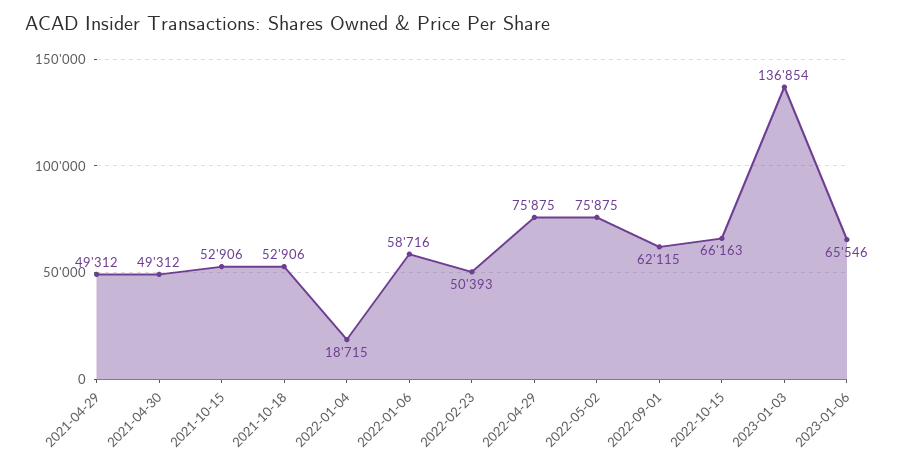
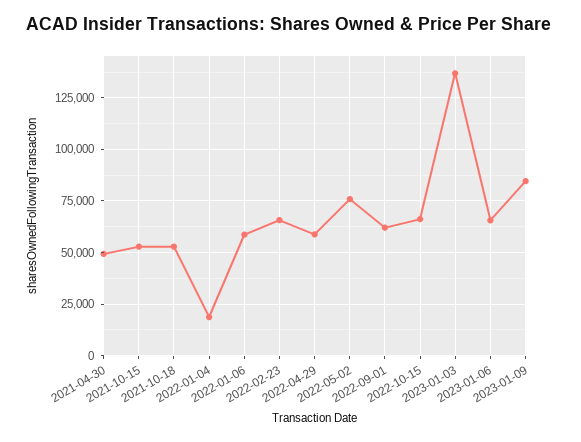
2021-04-29: 49312 -> none
2022-02-23: 50393 -> 65000
2022-04-29: 75875 -> 60000
2023-01-09: none -> 85000

